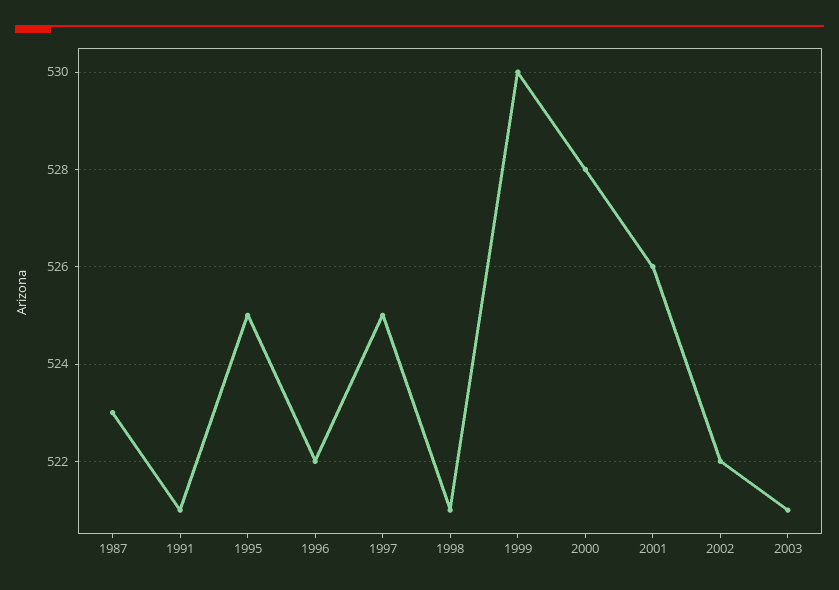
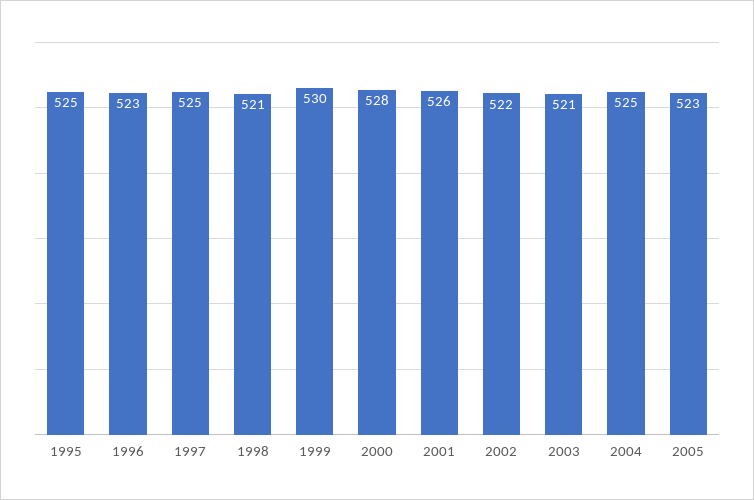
1987: 523 -> none
1991: 521 -> none
1996: 522 -> 523
2004: none -> 525
2005: none -> 523

